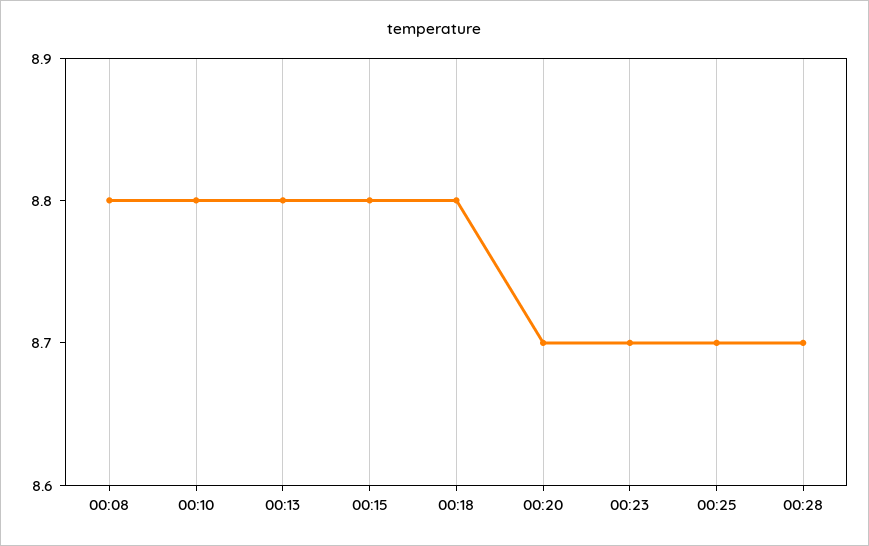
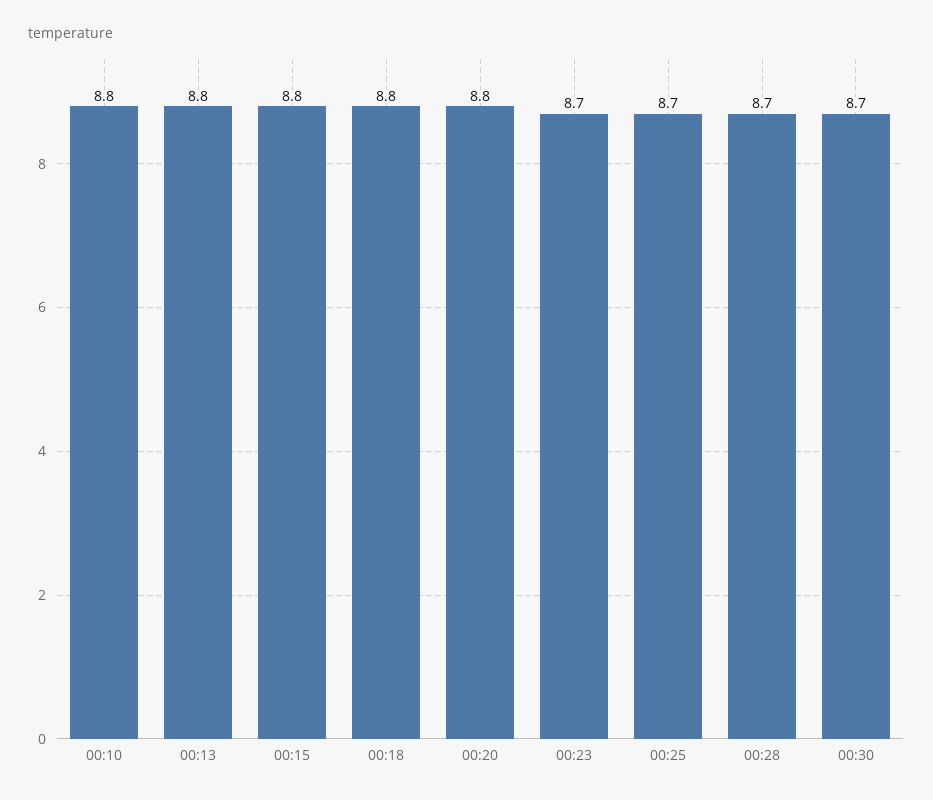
00:08: 8.8 -> none
00:20: 8.7 -> 8.8
00:30: none -> 8.7

